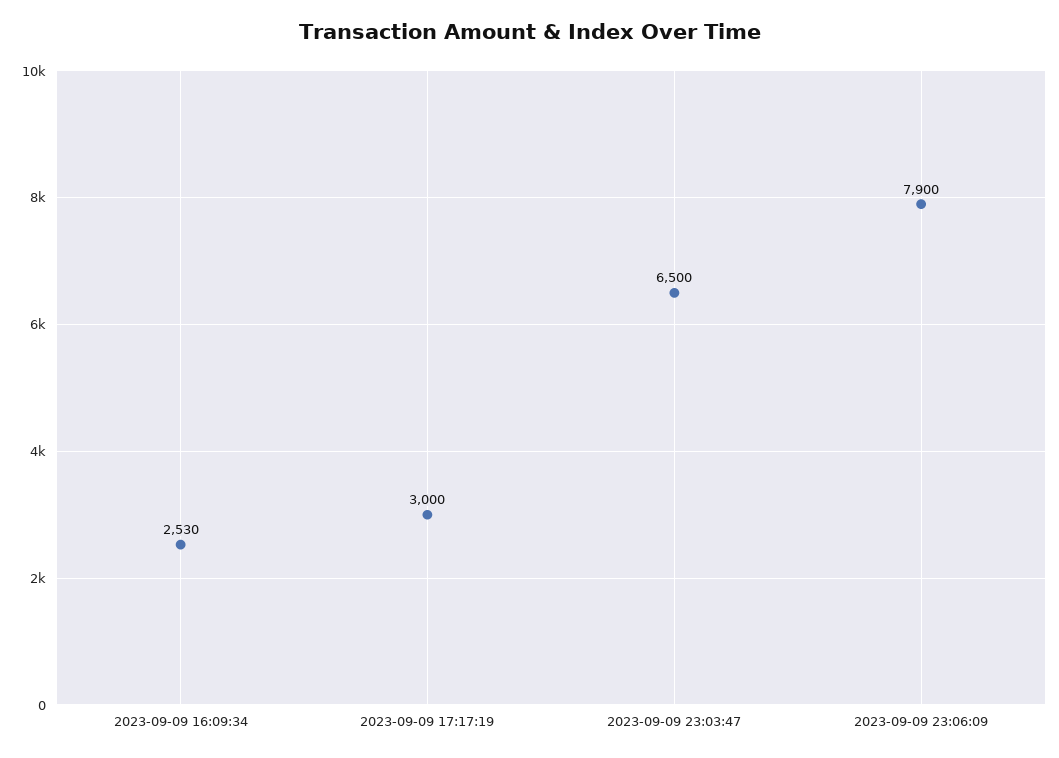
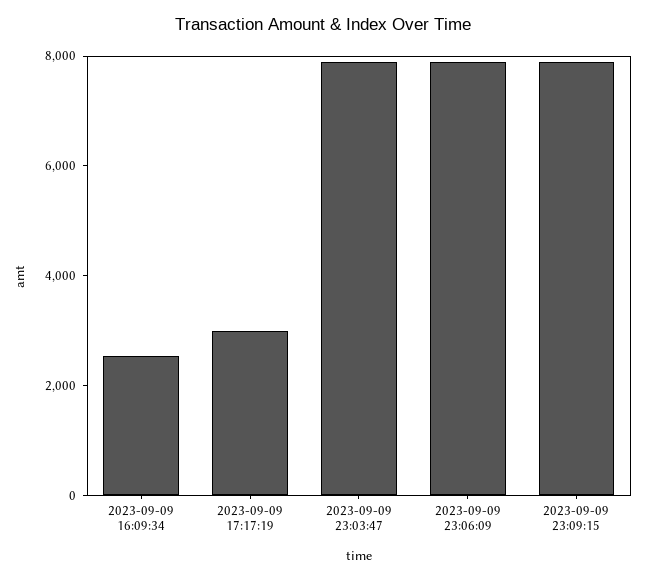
2023-09-09 23:03:47: 6500 -> 8000
2023-09-09 23:09:15: none -> 8000

